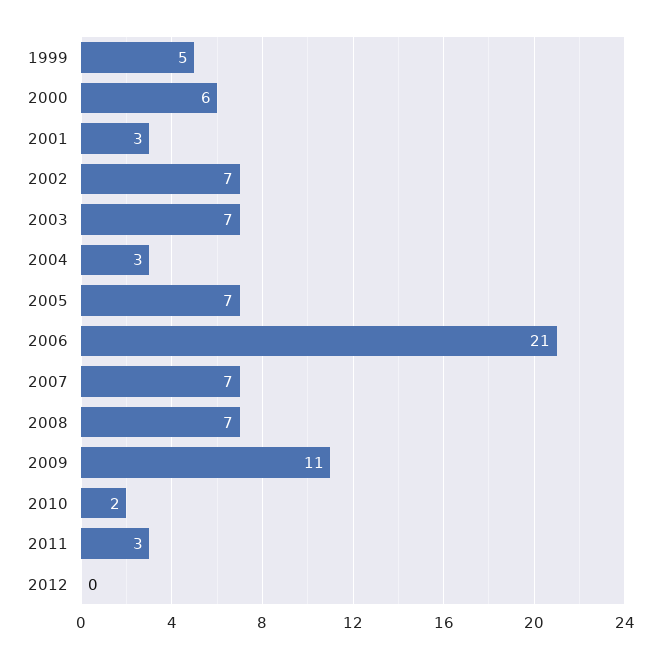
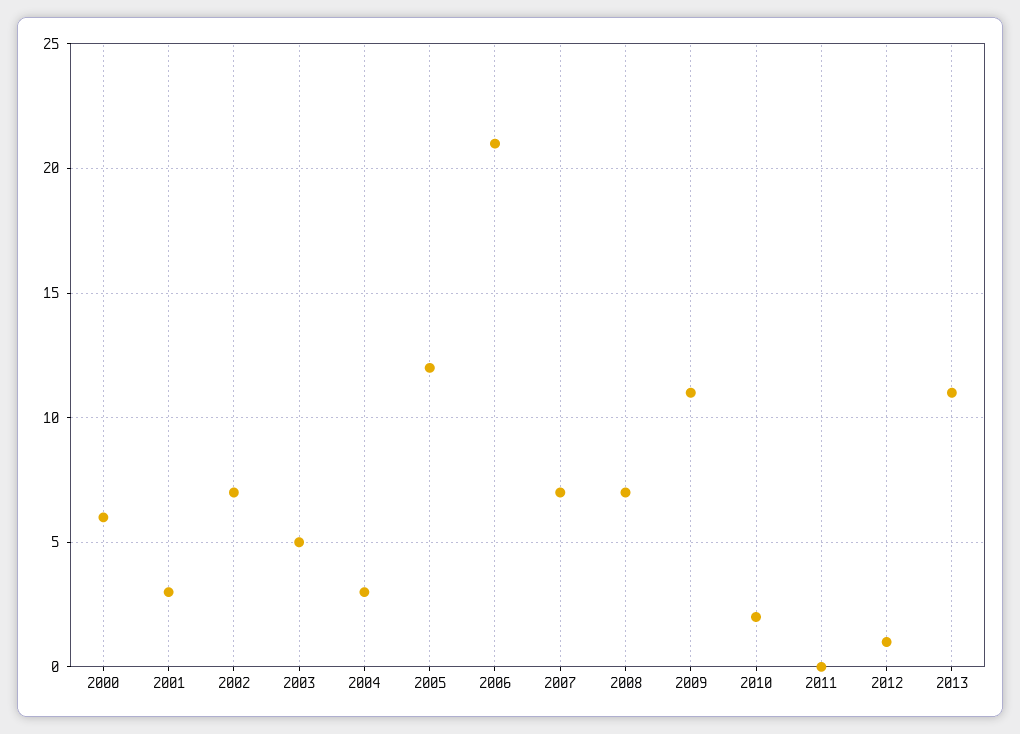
1999: 5 -> none
2003: 7 -> 5
2005: 7 -> 12
2011: 3 -> 0
2012: 0 -> 1
2013: none -> 11

